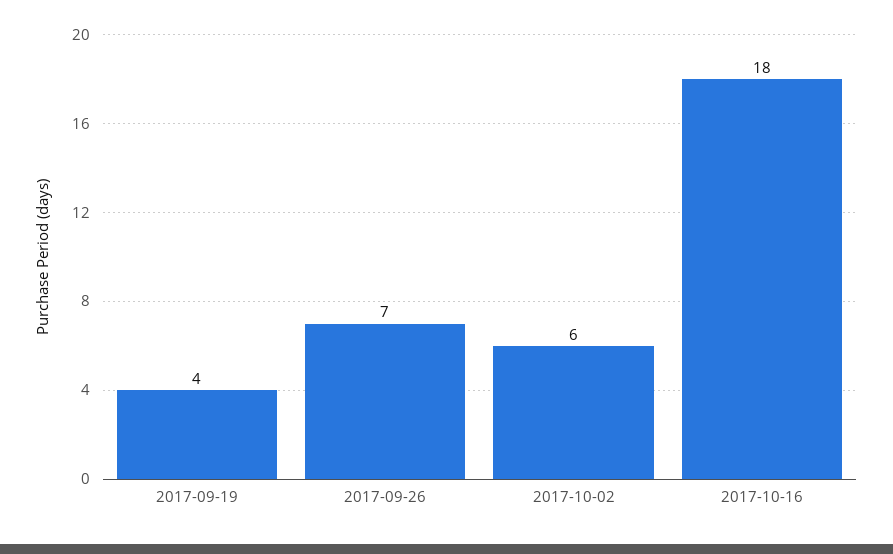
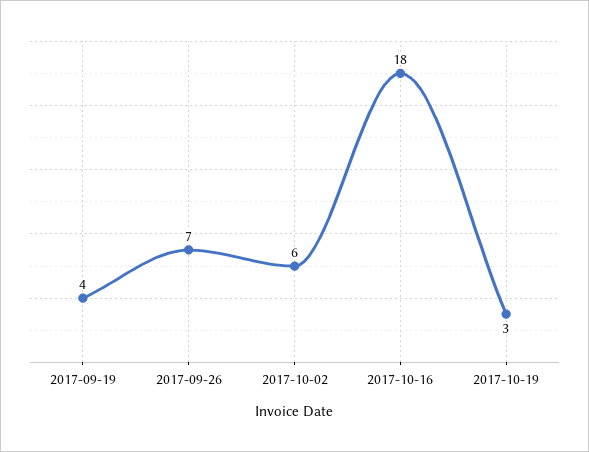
2017-10-19: none -> 3

